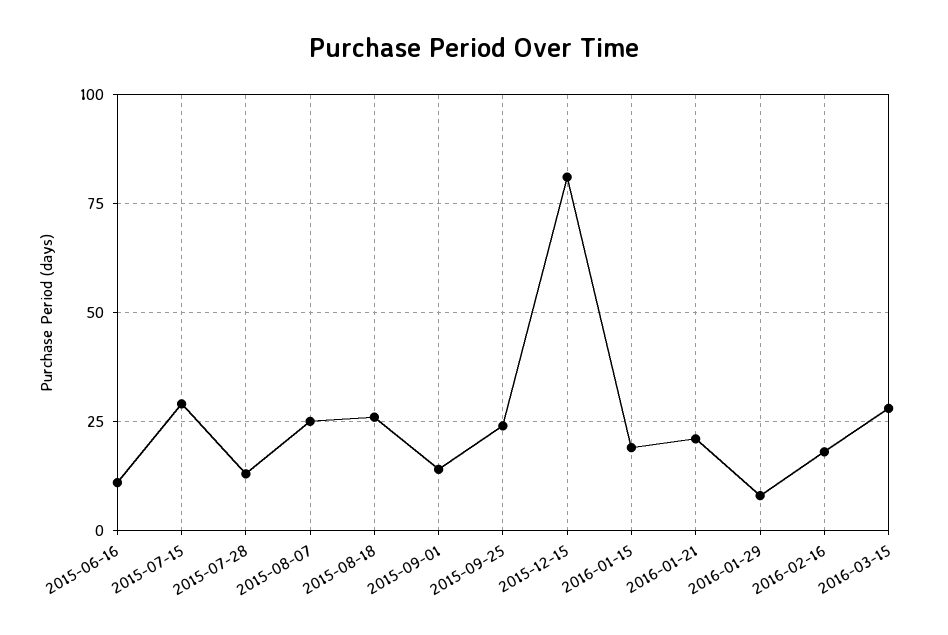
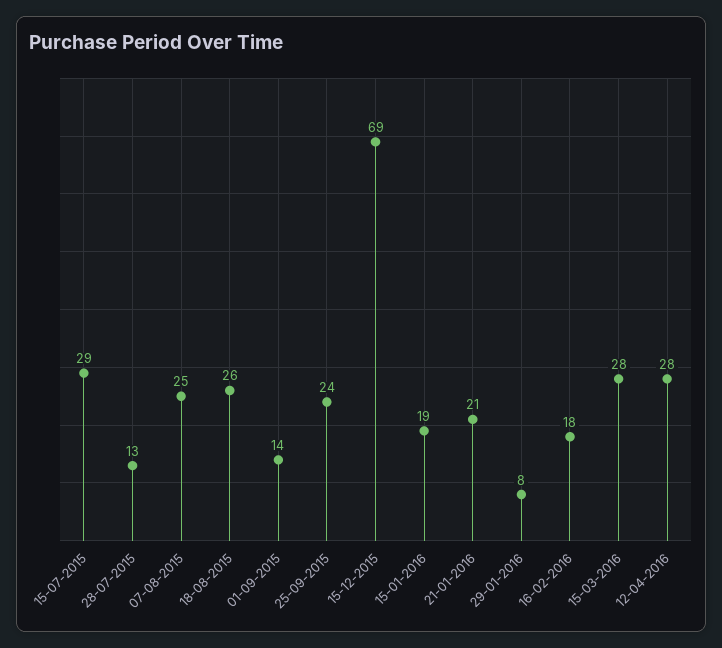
2015-06-16: 10 -> none
2015-12-15: 80 -> 69
12-04-2016: none -> 28

